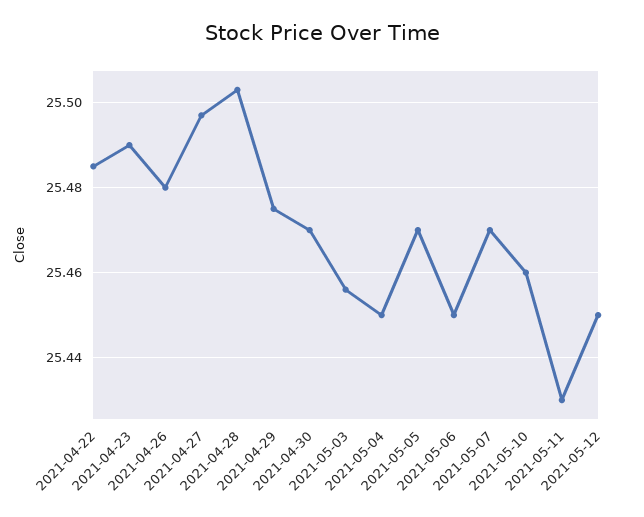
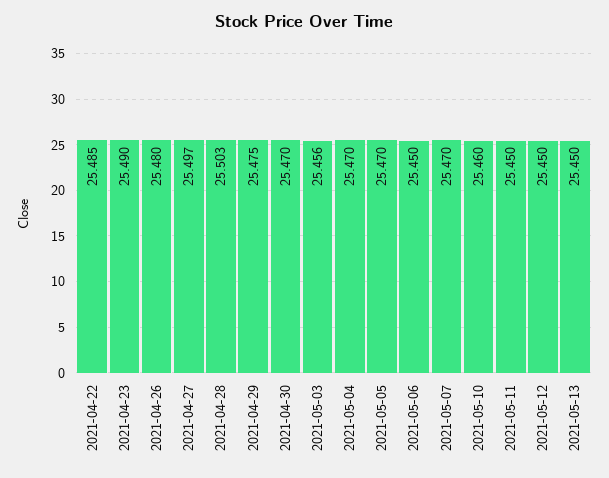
2021-05-04: 25.45 -> 25.47
2021-05-11: 25.43 -> 25.45
2021-05-13: none -> 25.45

